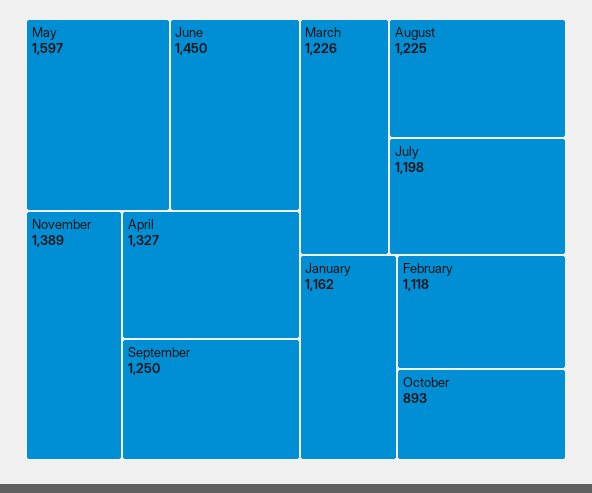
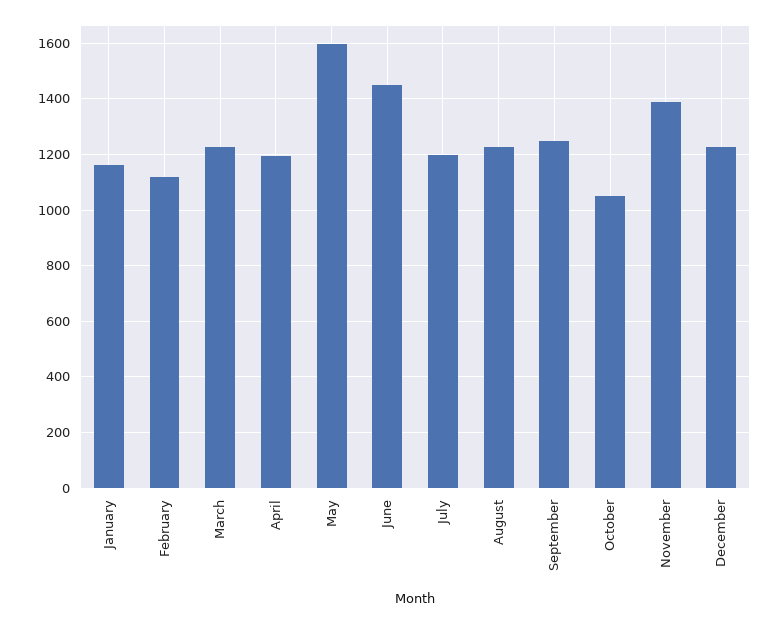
April: 1327 -> 1200
October: 893 -> 1050
December: none -> 1225

